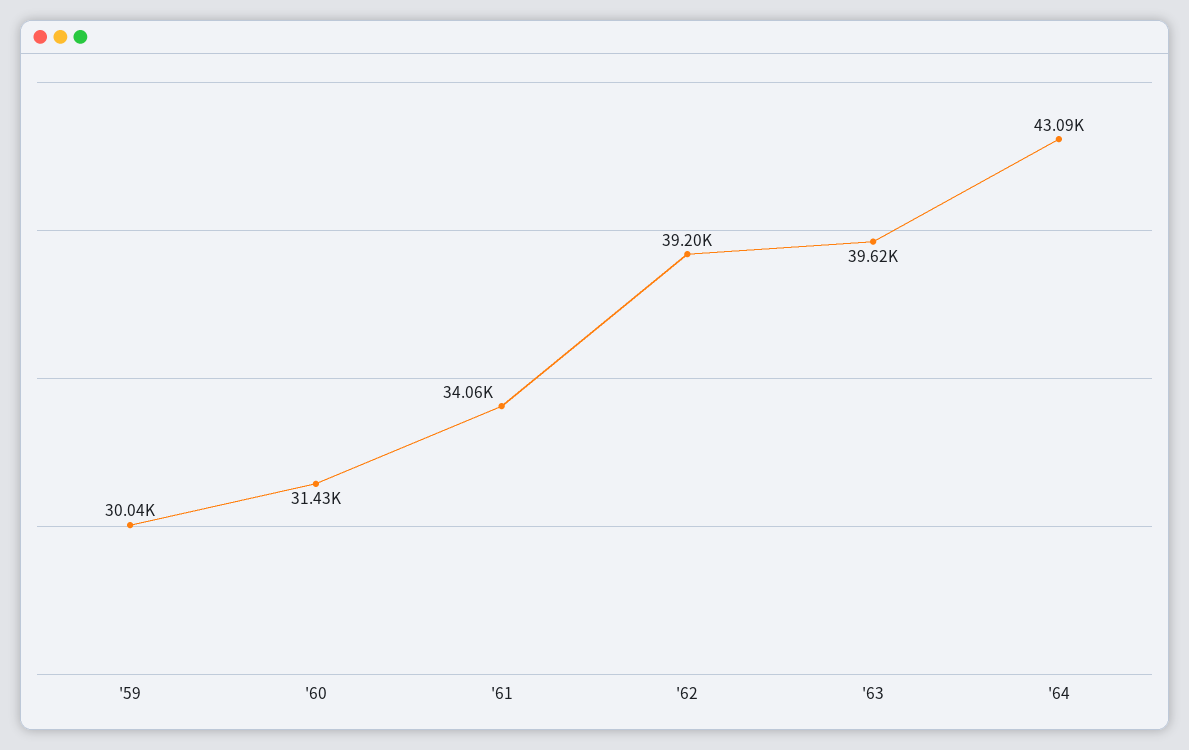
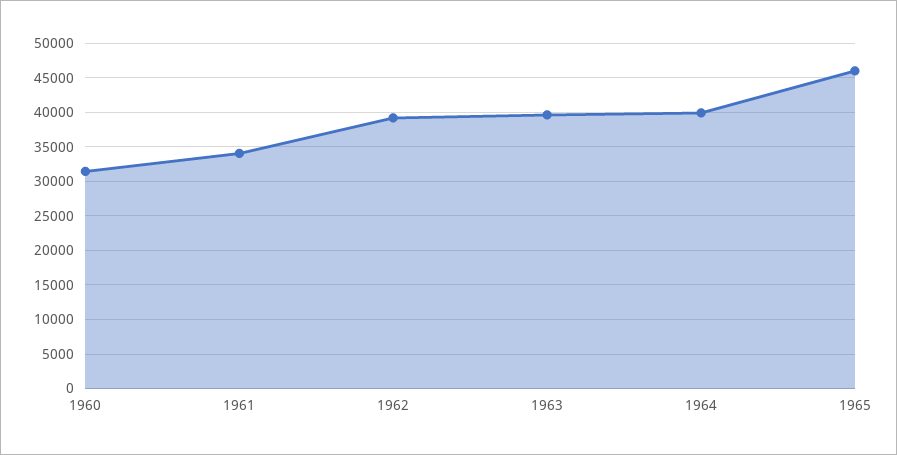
'59: 30040 -> none
'64: 43090 -> 40000
1965: none -> 46000

